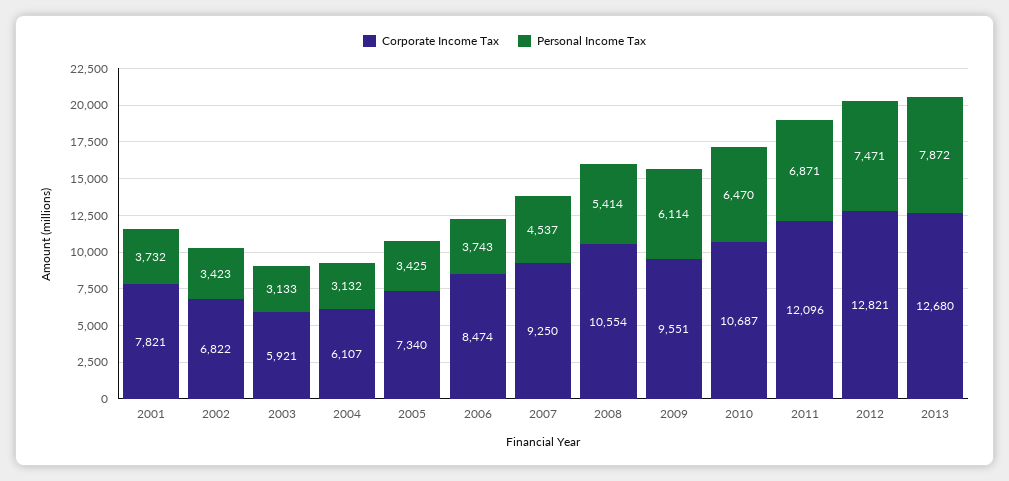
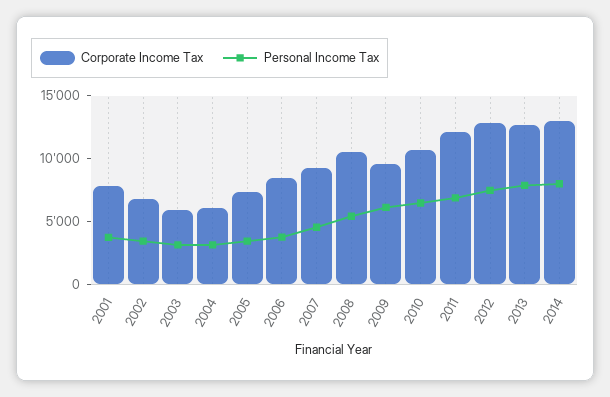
Corporate Income Tax, 2014: none -> 13000
Personal Income Tax, 2014: none -> 8000

